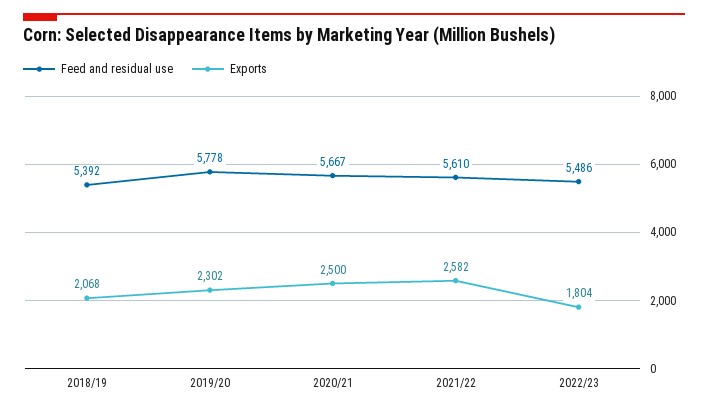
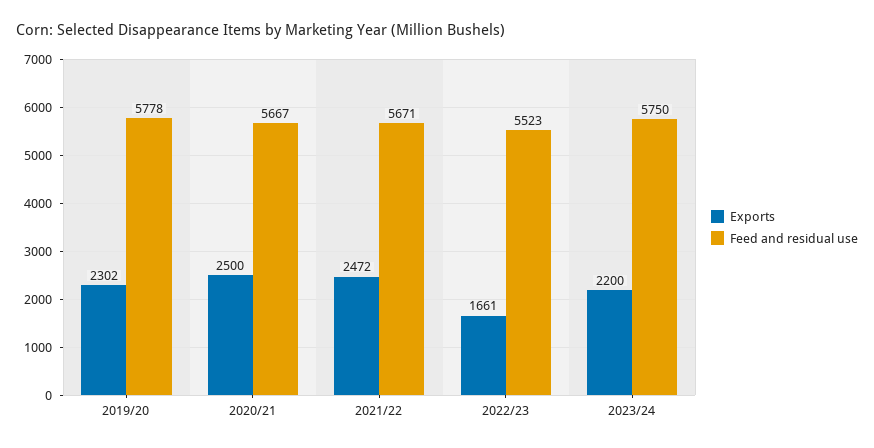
Feed and residual use, 2018/19: 5392 -> none
Exports, 2018/19: 2068 -> none
Feed and residual use, 2021/22: 5610 -> 5671
Exports, 2021/22: 2582 -> 2472
Feed and residual use, 2022/23: 5486 -> 5523
Exports, 2022/23: 1804 -> 1661
Exports, 2023/24: none -> 2200
Feed and residual use, 2023/24: none -> 5750

